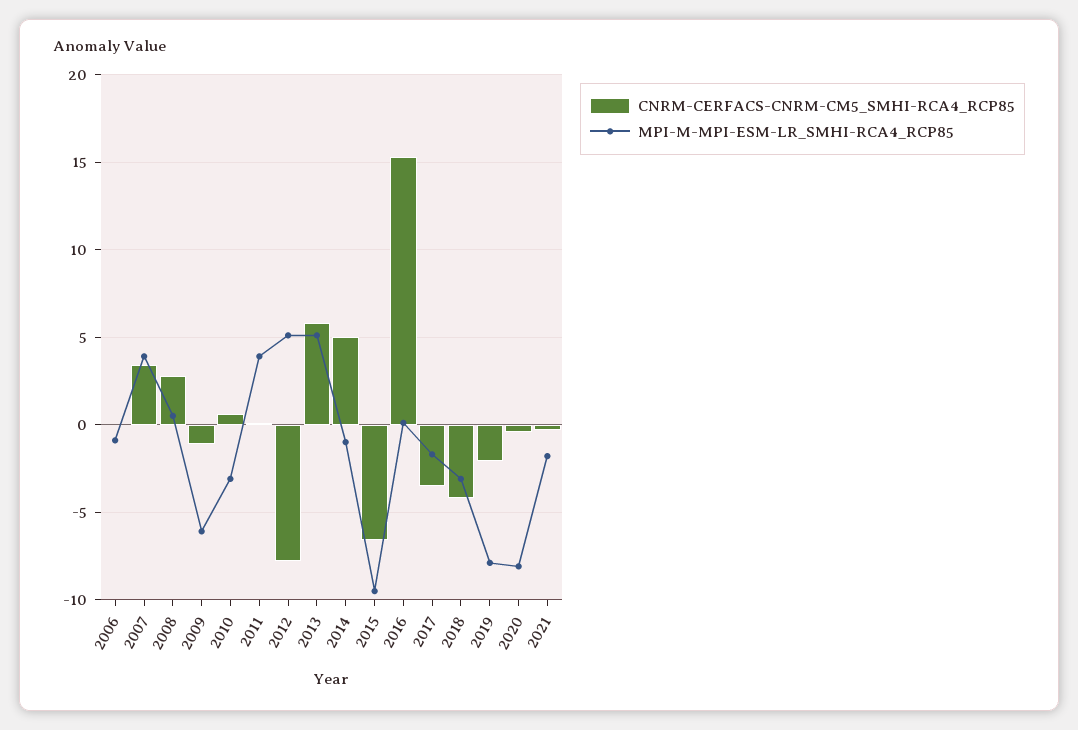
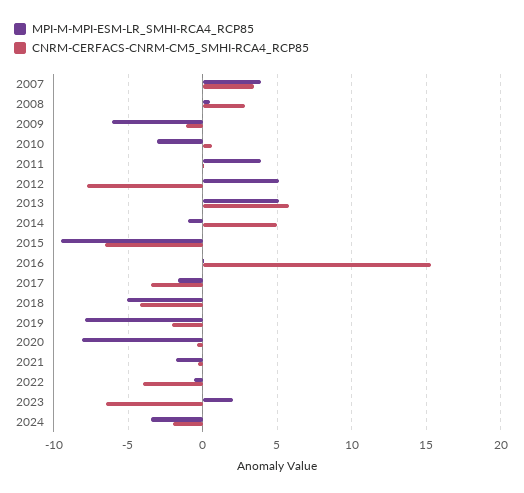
CNRM-CERFACS-CNRM-CM5_SMHI-RCA4_RCP85, 2006: 0 -> none
MPI-M-MPI-ESM-LR_SMHI-RCA4_RCP85, 2006: -1 -> none
MPI-M-MPI-ESM-LR_SMHI-RCA4_RCP85, 2018: -3 -> -5
MPI-M-MPI-ESM-LR_SMHI-RCA4_RCP85, 2022: none -> -0.5
CNRM-CERFACS-CNRM-CM5_SMHI-RCA4_RCP85, 2022: none -> -4
MPI-M-MPI-ESM-LR_SMHI-RCA4_RCP85, 2023: none -> 2
CNRM-CERFACS-CNRM-CM5_SMHI-RCA4_RCP85, 2023: none -> -6.5
MPI-M-MPI-ESM-LR_SMHI-RCA4_RCP85, 2024: none -> -3.5
CNRM-CERFACS-CNRM-CM5_SMHI-RCA4_RCP85, 2024: none -> -2

